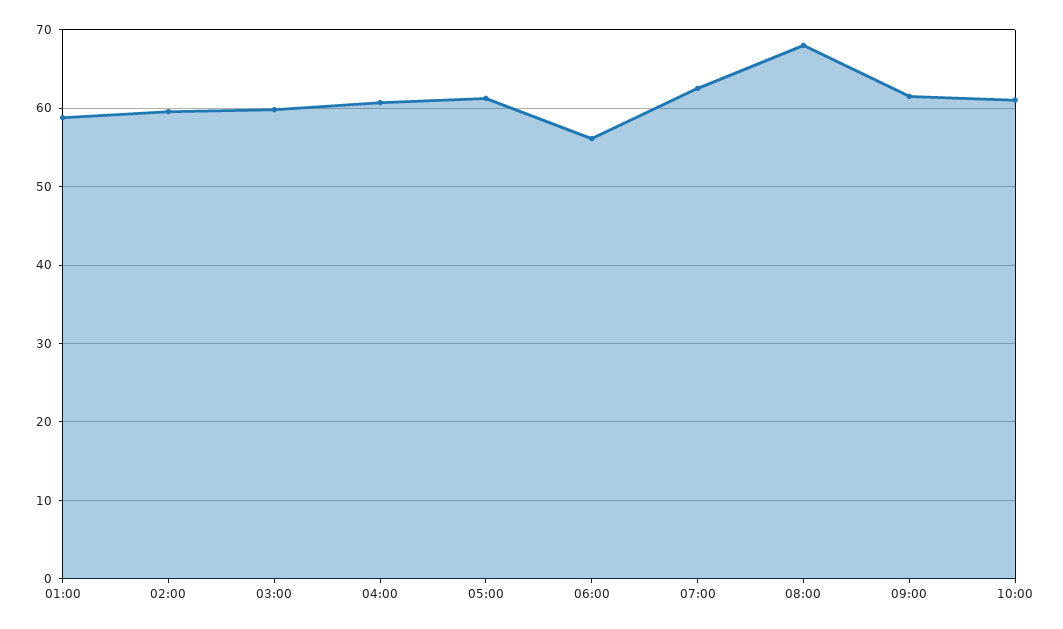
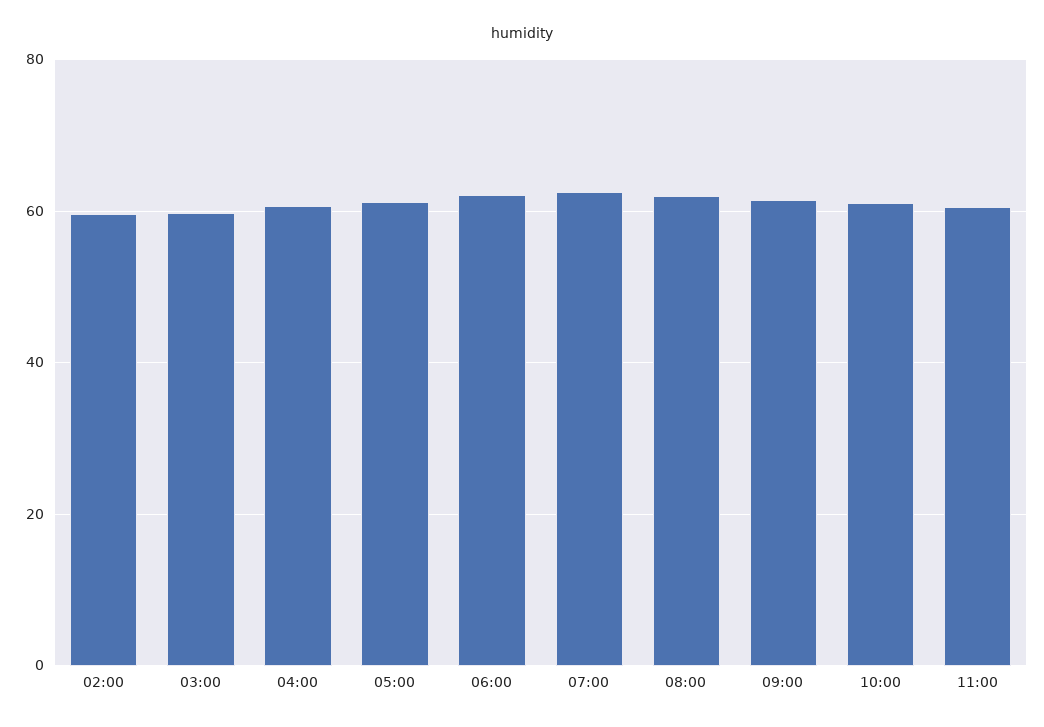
01:00: 59 -> none
06:00: 56 -> 62
08:00: 68 -> 62
11:00: none -> 60

